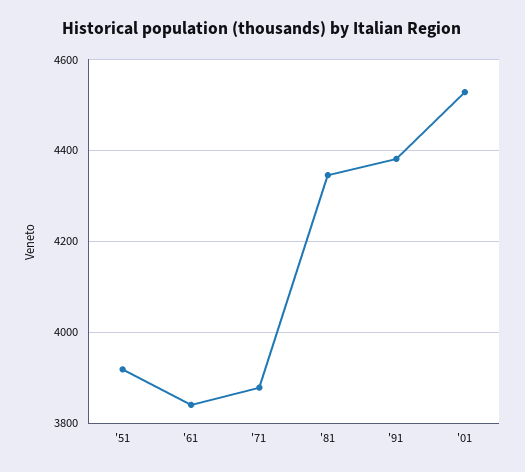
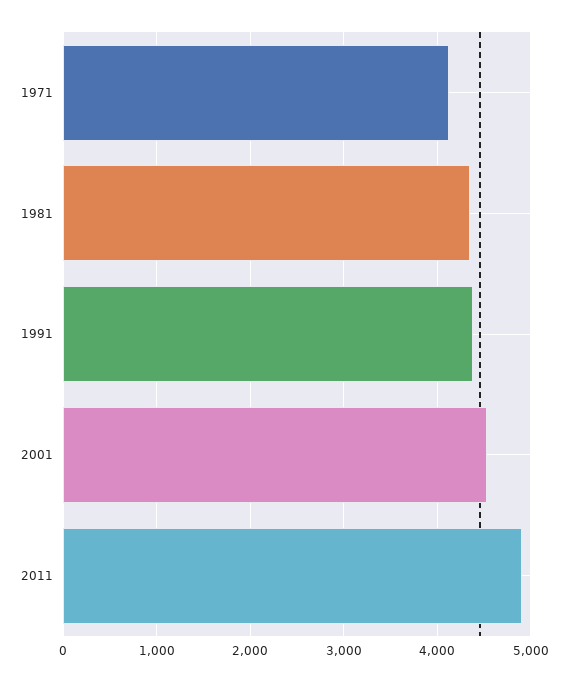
'51: 3920 -> none
'61: 3840 -> none
'71: 3880 -> 4100
2011: none -> 4900

